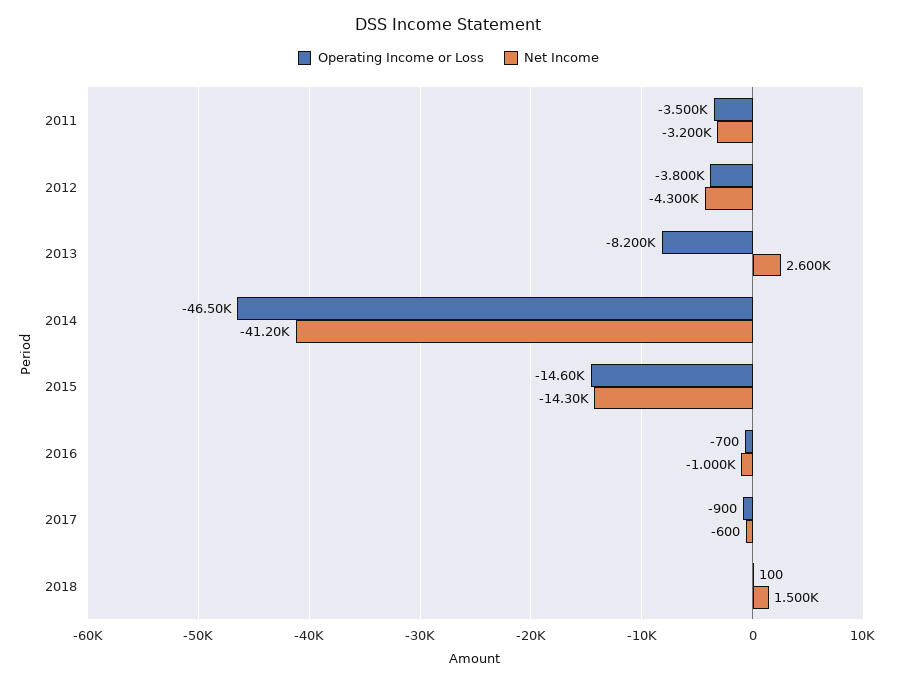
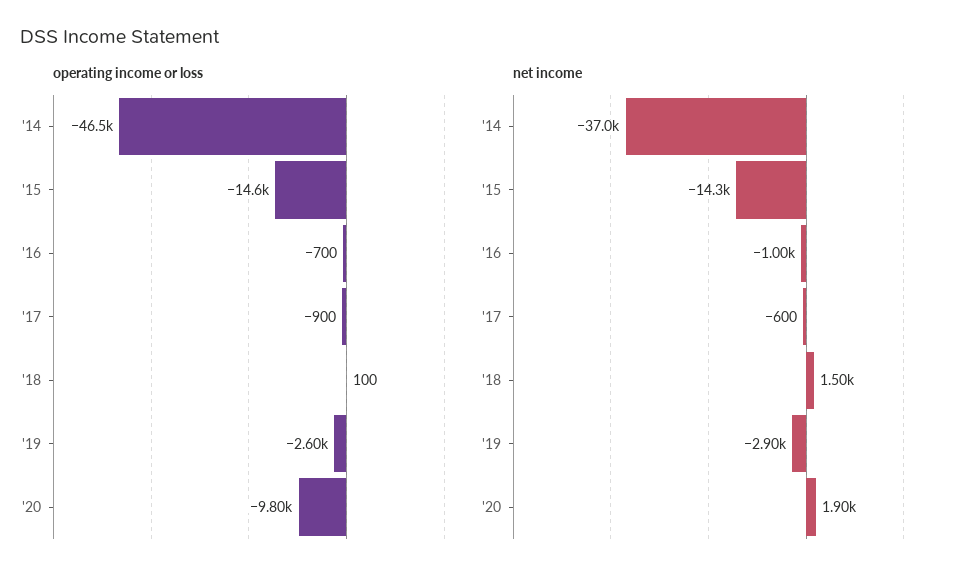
Operating Income or Loss, 2011: -3500 -> none
Net Income, 2011: -3200 -> none
Operating Income or Loss, 2012: -3800 -> none
Net Income, 2012: -4300 -> none
Operating Income or Loss, 2013: -8200 -> none
Net Income, 2013: 2600 -> none
Net Income, 2014: -41200 -> -37000
Operating Income or Loss, '19: none -> -2600
Operating Income or Loss, '20: none -> -9800
Net Income, '19: none -> -2900
Net Income, '20: none -> 1900

